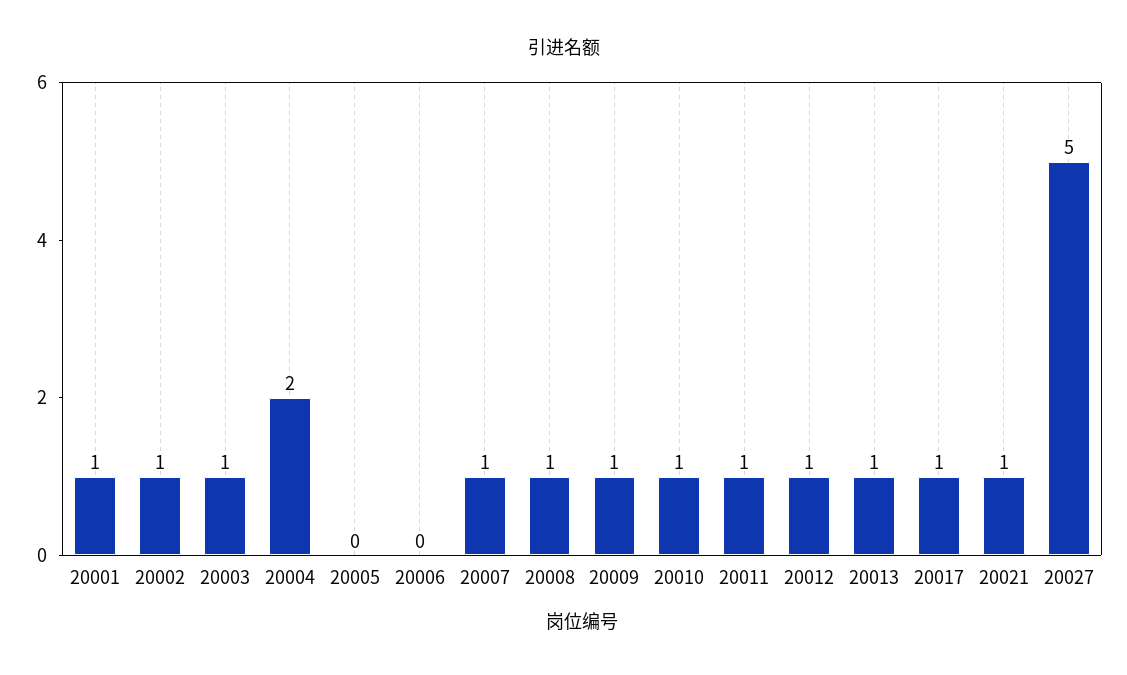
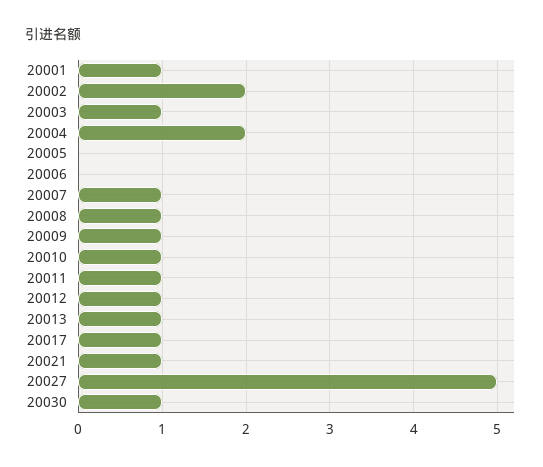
20002: 1 -> 2
20030: none -> 1

